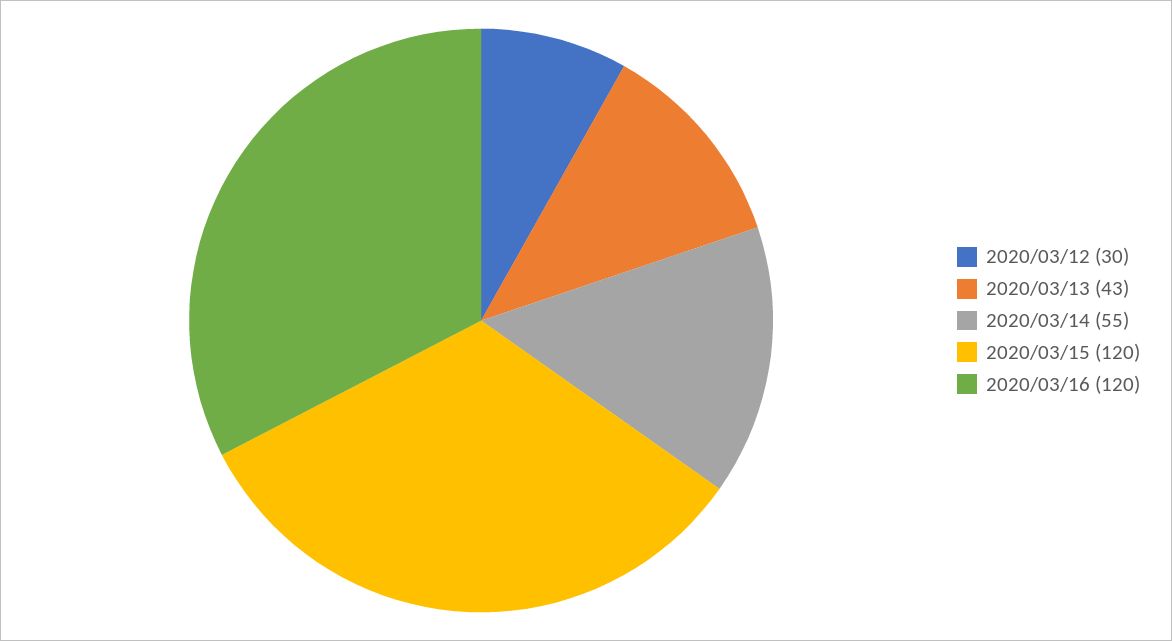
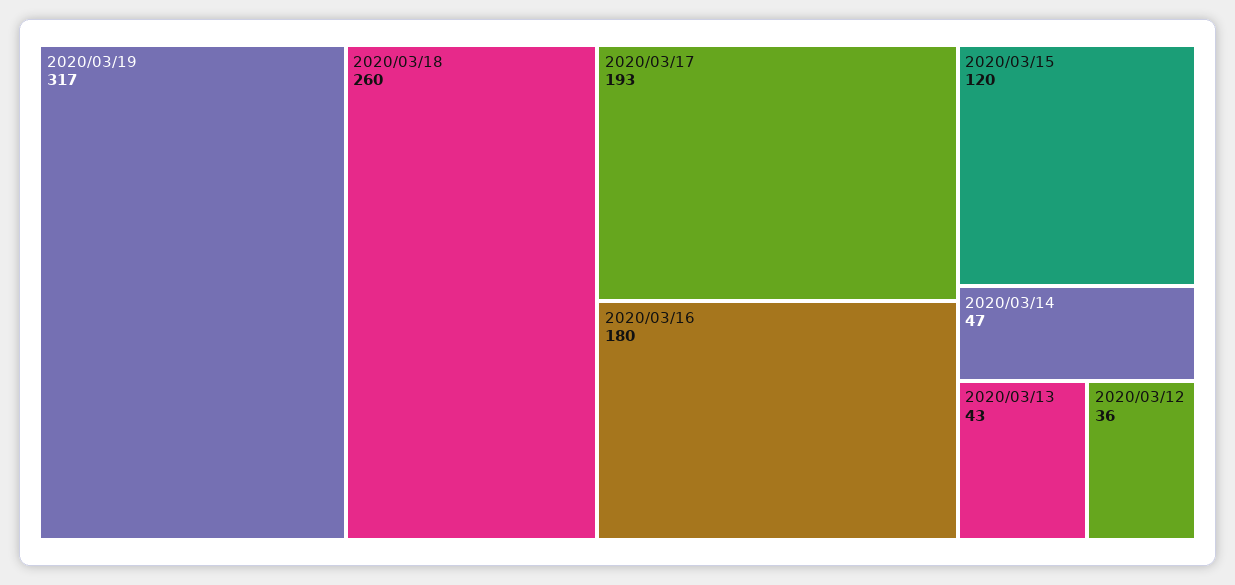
2020/03/12: 30 -> 36
2020/03/14: 55 -> 47
2020/03/16: 120 -> 180
2020/03/19: none -> 317
2020/03/18: none -> 260
2020/03/17: none -> 193

